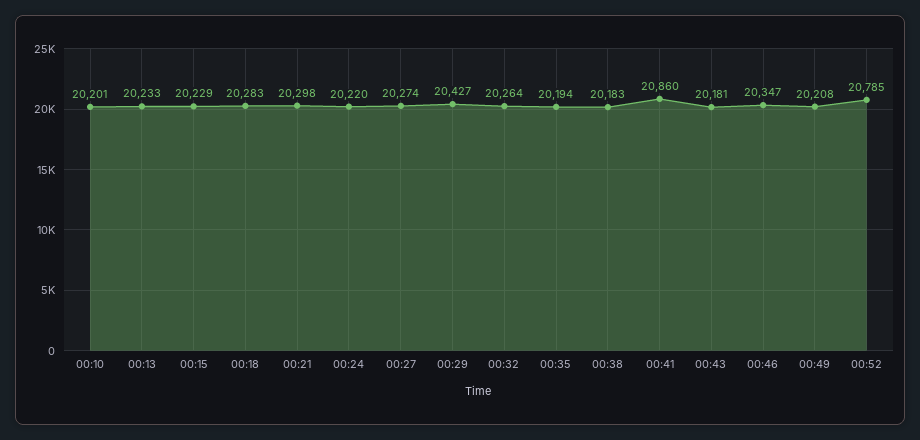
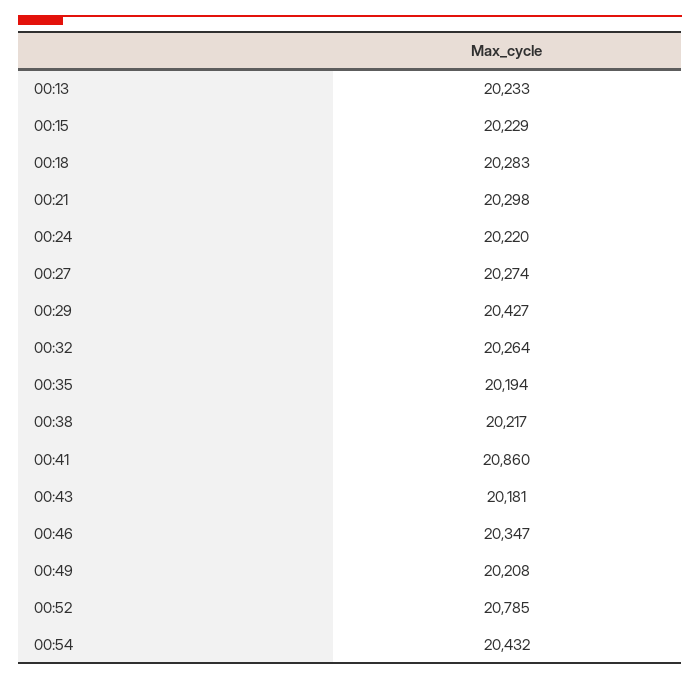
00:10: 20201 -> none
00:38: 20183 -> 20217
00:54: none -> 20432

